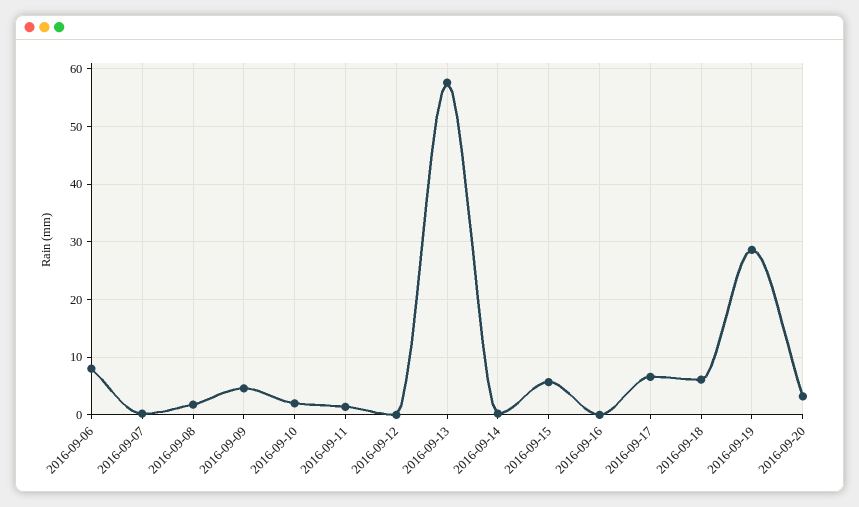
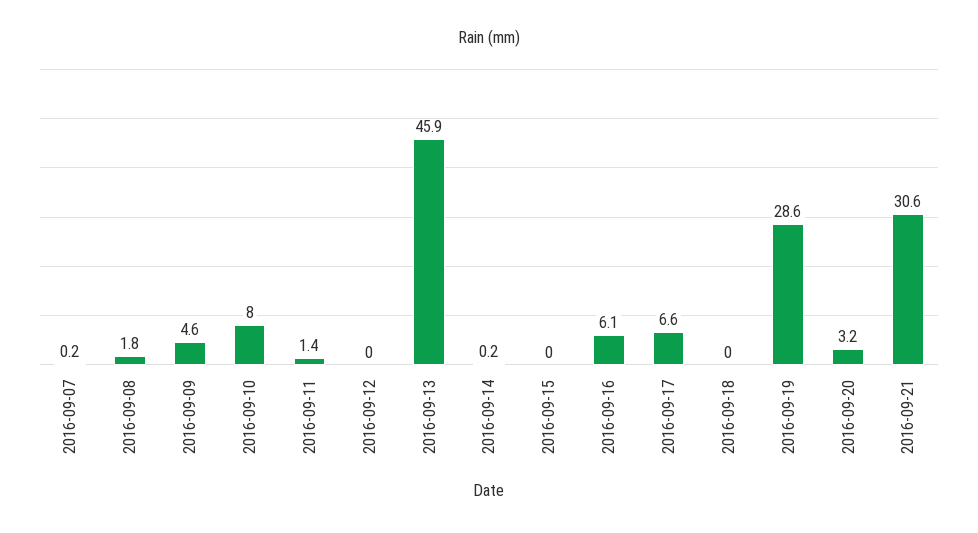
2016-09-06: 8 -> none
2016-09-10: 2 -> 8
2016-09-13: 58 -> 45.9
2016-09-15: 6 -> 0
2016-09-16: 0 -> 6.1
2016-09-18: 6 -> 0
2016-09-21: none -> 30.6

